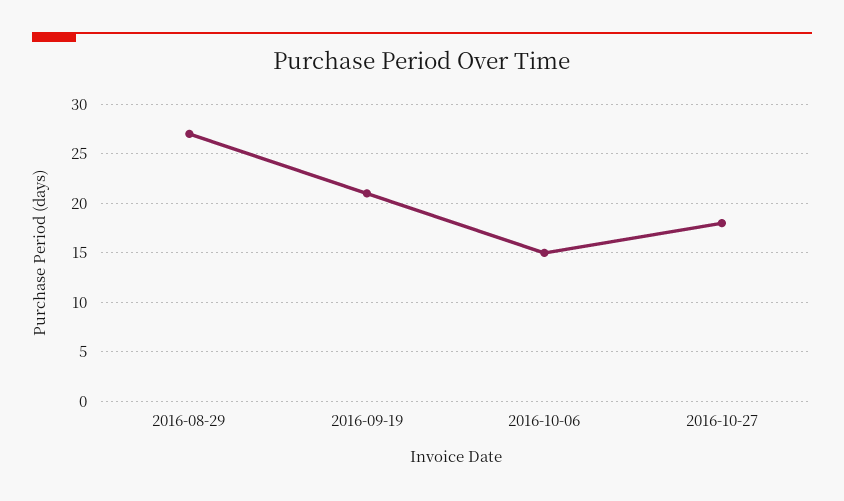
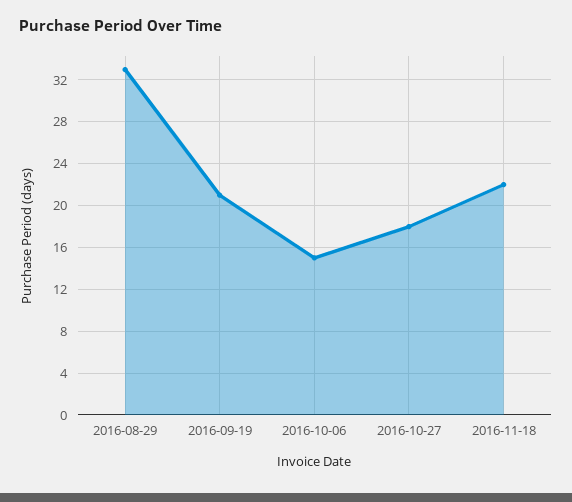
2016-08-29: 27 -> 33
2016-11-18: none -> 22

